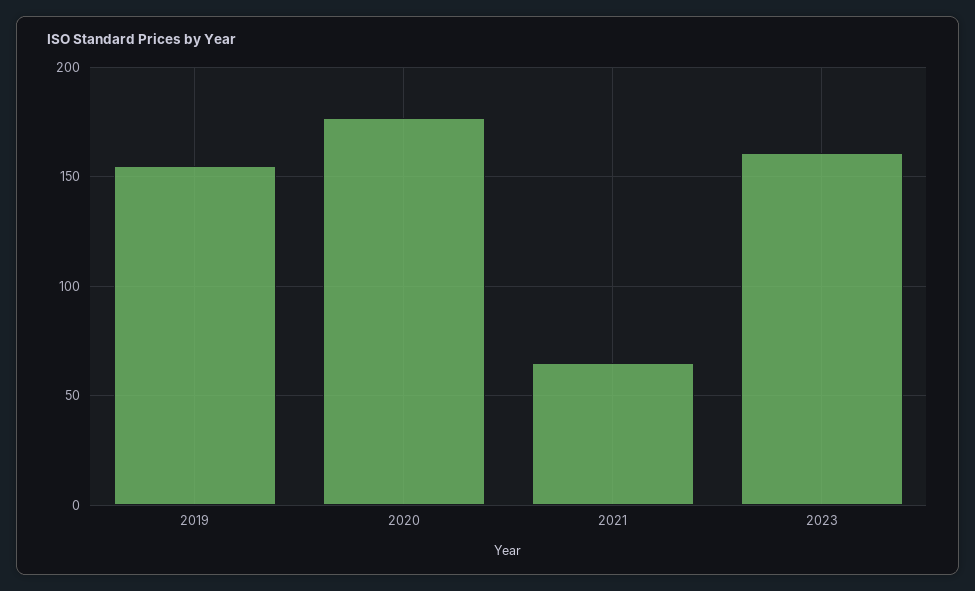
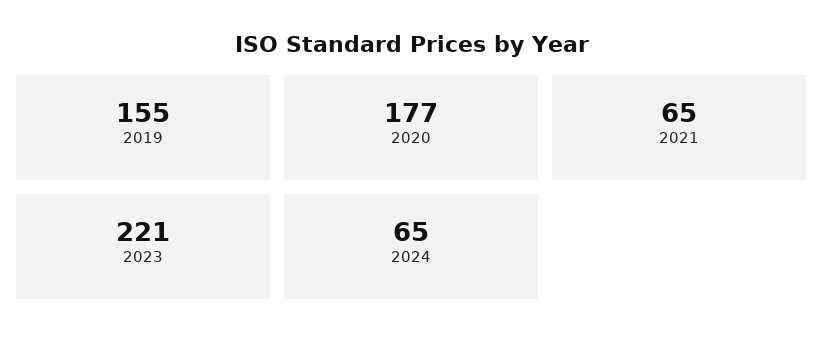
2023: 160 -> 221
2024: none -> 65

